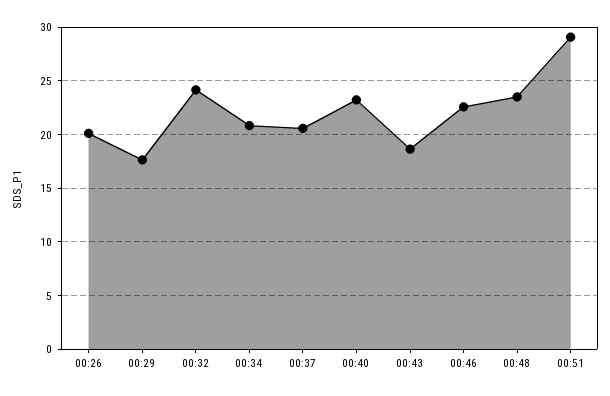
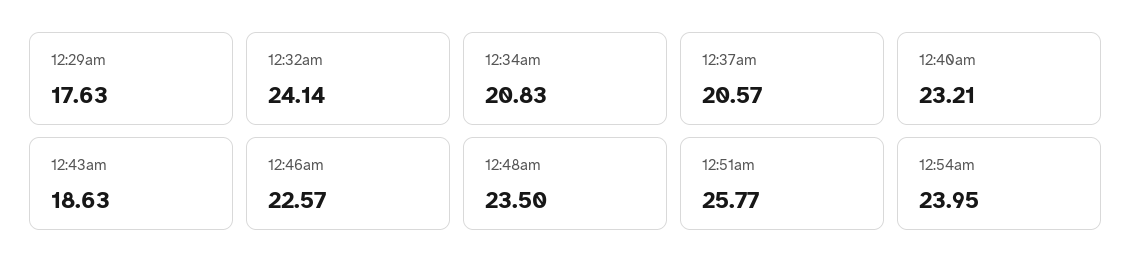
00:26: 20 -> none
00:51: 29 -> 25.77
12:54am: none -> 23.95

